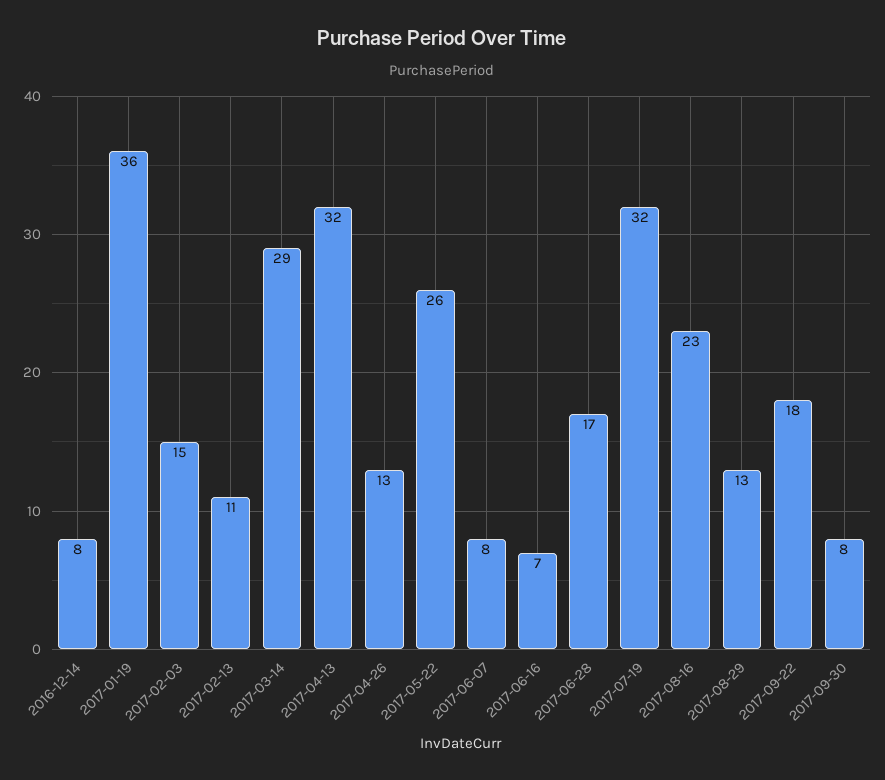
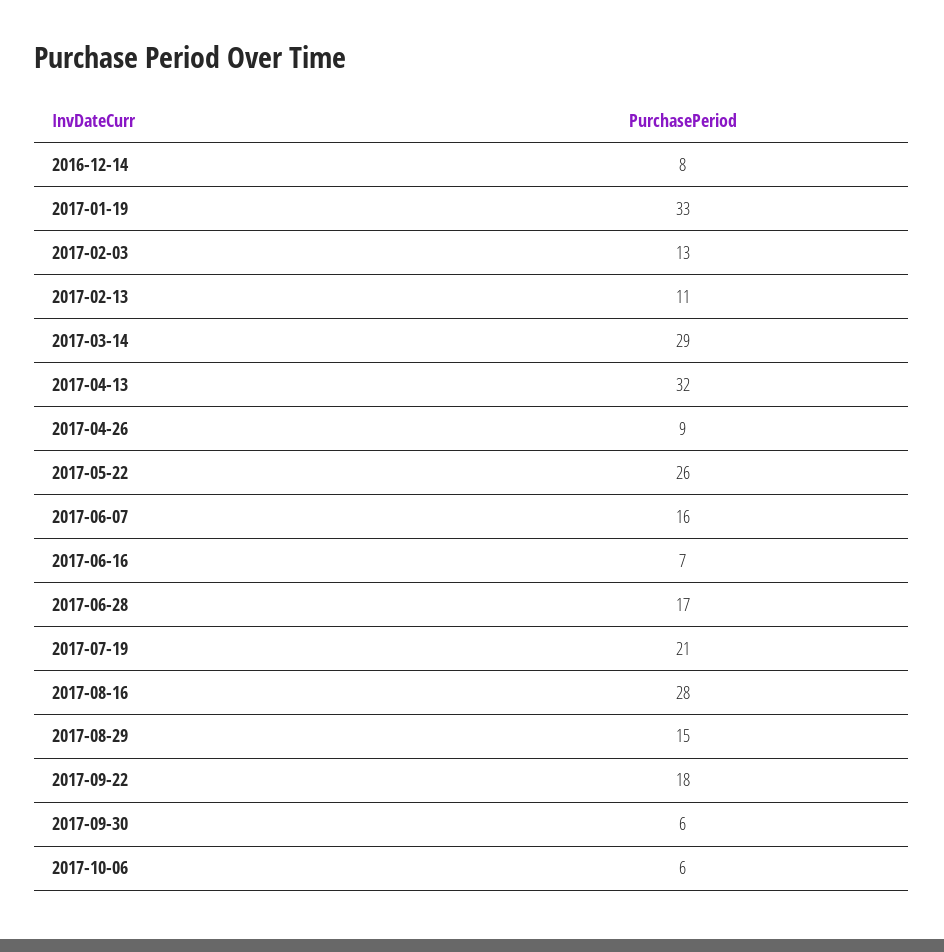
2017-01-19: 36 -> 33
2017-02-03: 15 -> 13
2017-04-26: 13 -> 9
2017-06-07: 8 -> 16
2017-07-19: 32 -> 21
2017-08-16: 23 -> 28
2017-08-29: 13 -> 15
2017-09-30: 8 -> 6
2017-10-06: none -> 6

